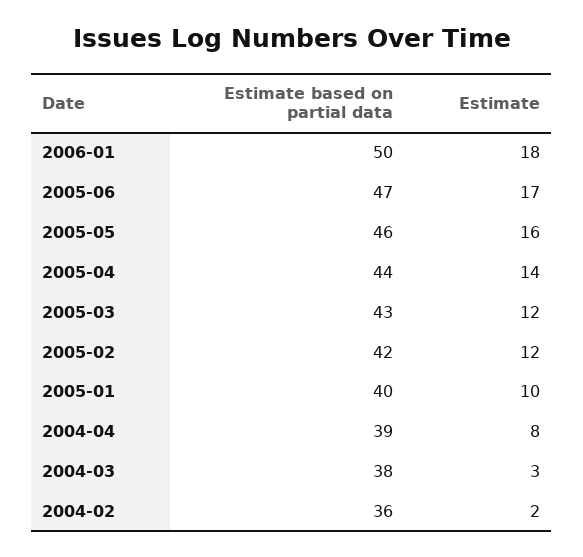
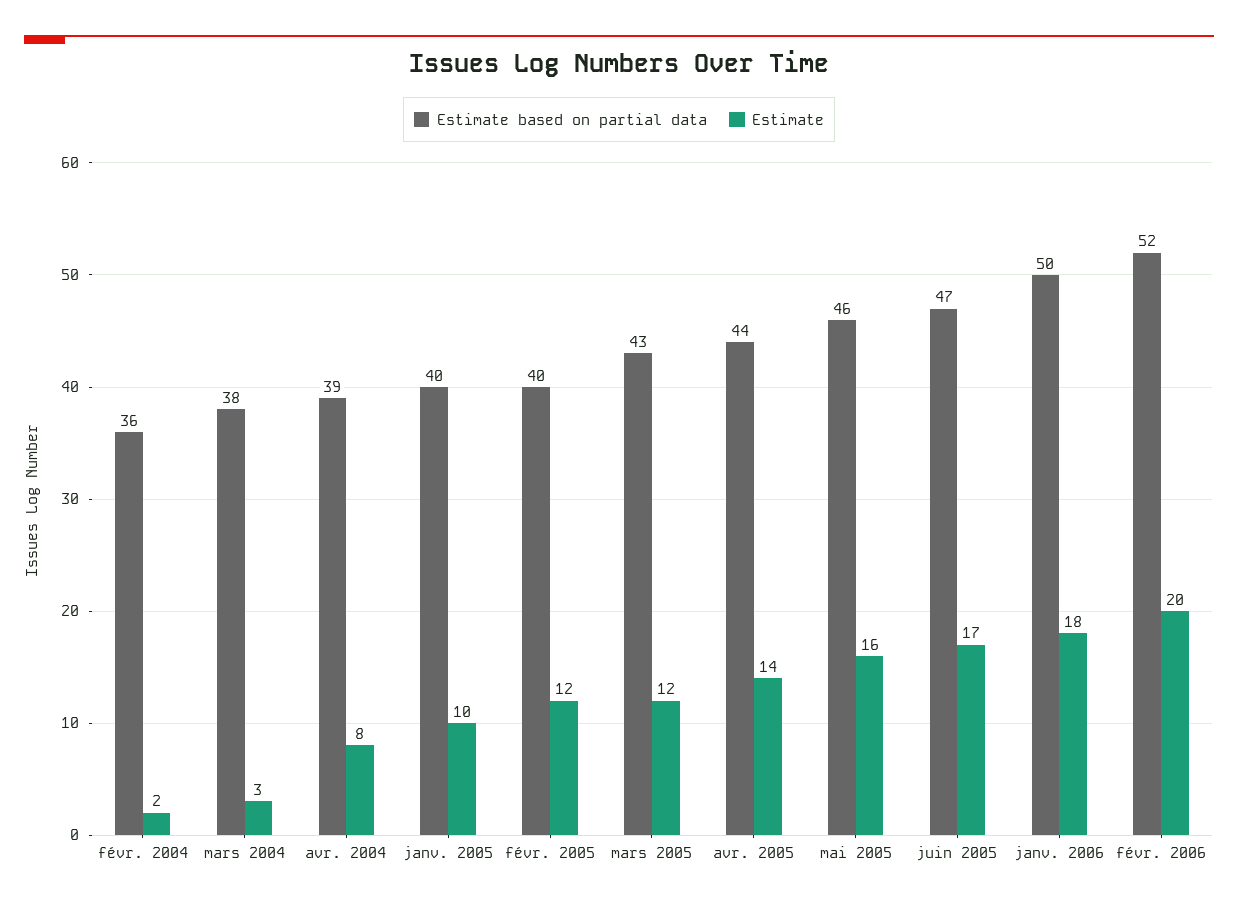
Estimate based on partial data, 2005-02: 42 -> 40
Estimate based on partial data, févr. 2006: none -> 52
Estimate, févr. 2006: none -> 20

